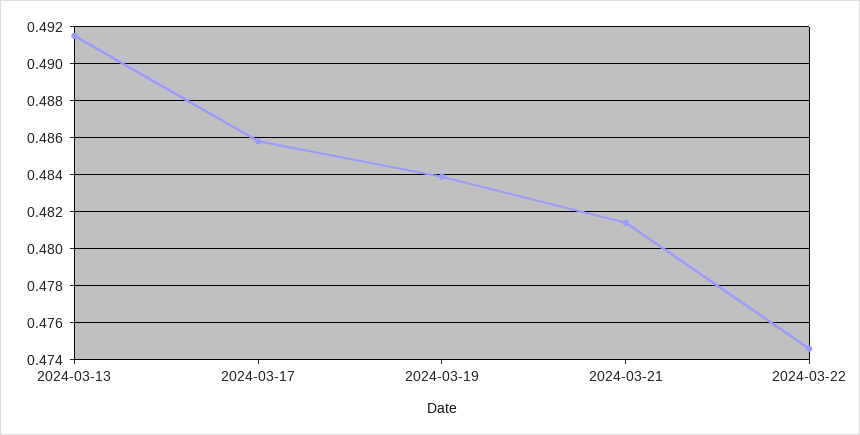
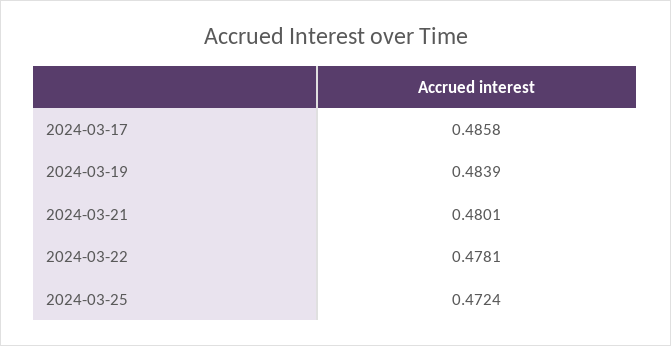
2024-03-13: 0.4915 -> none
2024-03-21: 0.4815 -> 0.4801
2024-03-22: 0.4745 -> 0.4781
2024-03-25: none -> 0.4724

